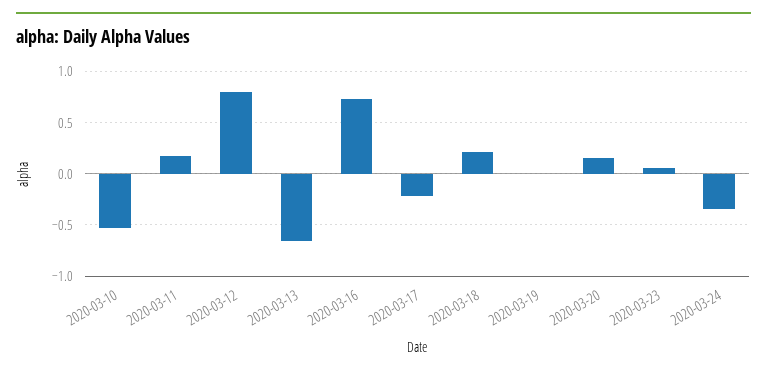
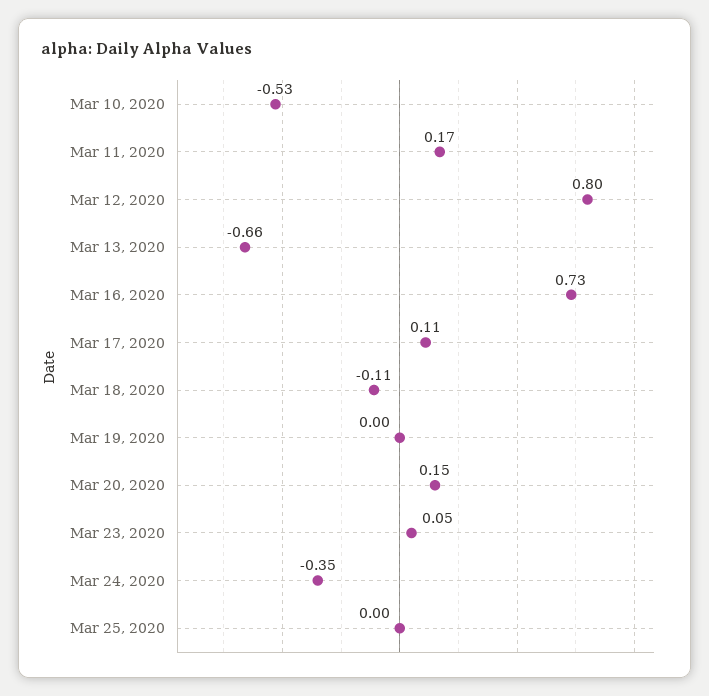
2020-03-17: -0.2 -> 0.11
2020-03-18: 0.2 -> -0.11
Mar 25, 2020: none -> 0

